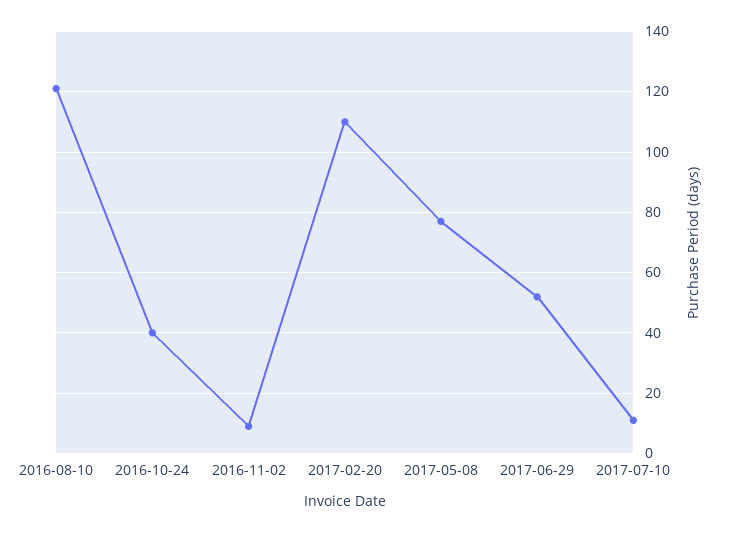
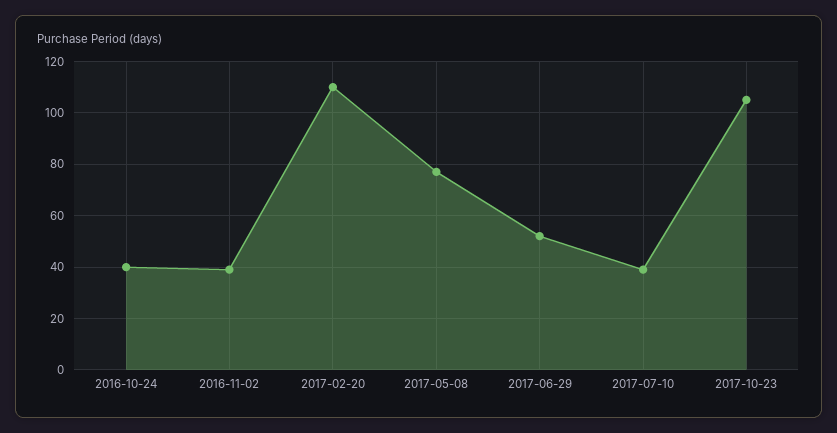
2016-08-10: 120 -> none
2016-11-02: 10 -> 40
2017-07-10: 10 -> 40
2017-10-23: none -> 105

